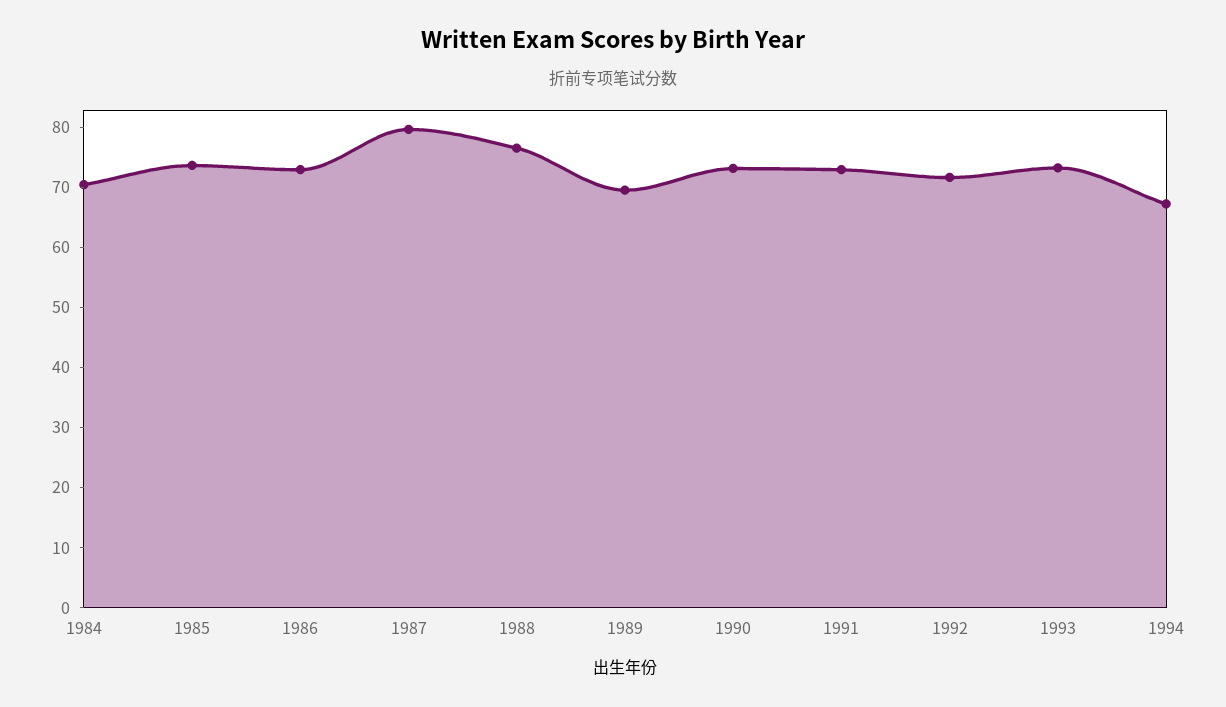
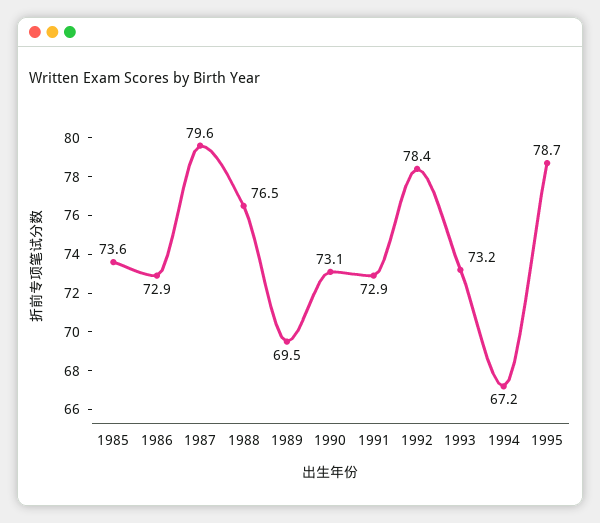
1984: 70 -> none
1992: 72 -> 78.4
1995: none -> 78.7

